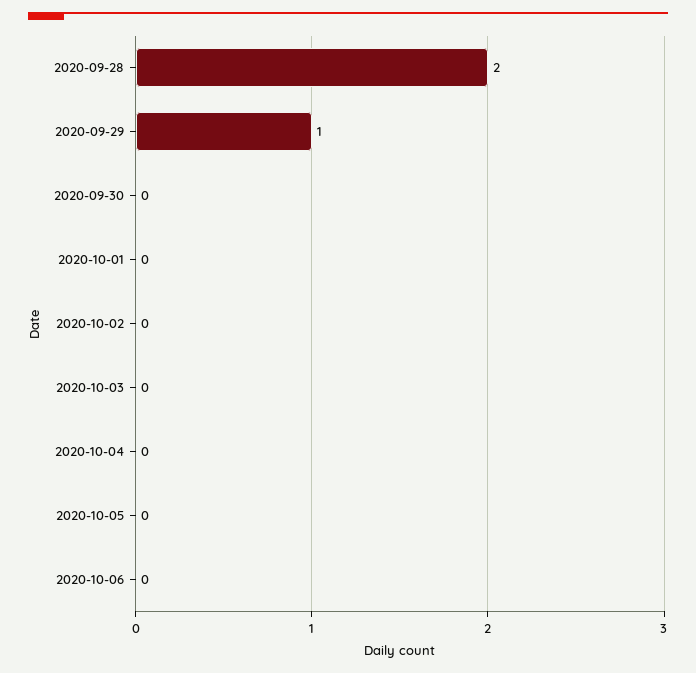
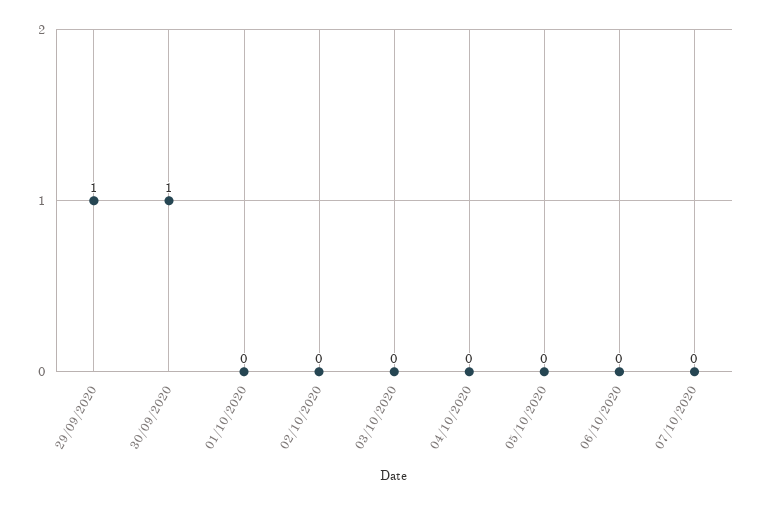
2020-09-28: 2 -> none
2020-09-30: 0 -> 1
07/10/2020: none -> 0

